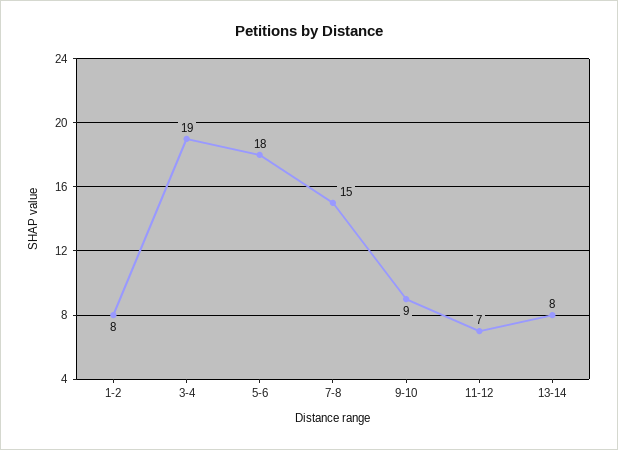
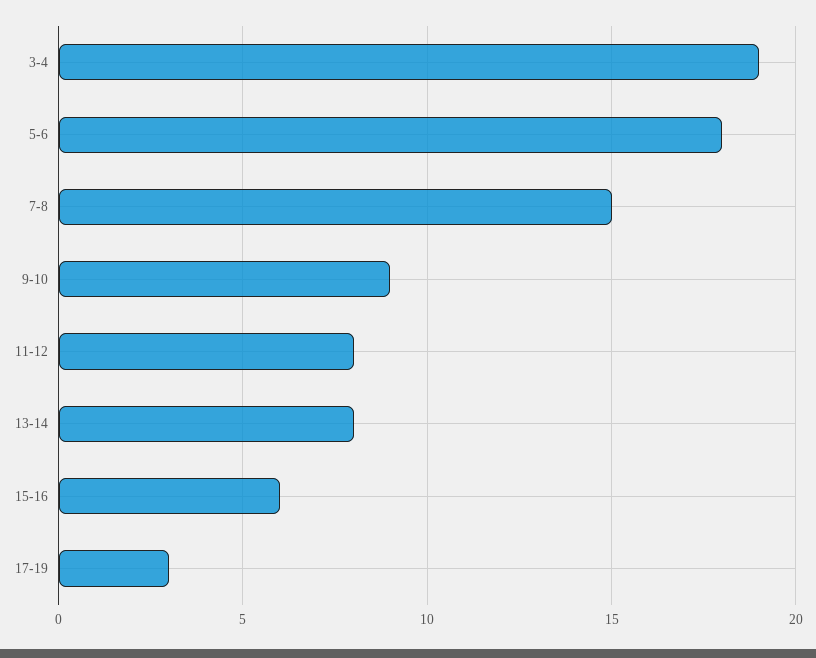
1-2: 8 -> none
11-12: 7 -> 8
15-16: none -> 6
17-19: none -> 3

